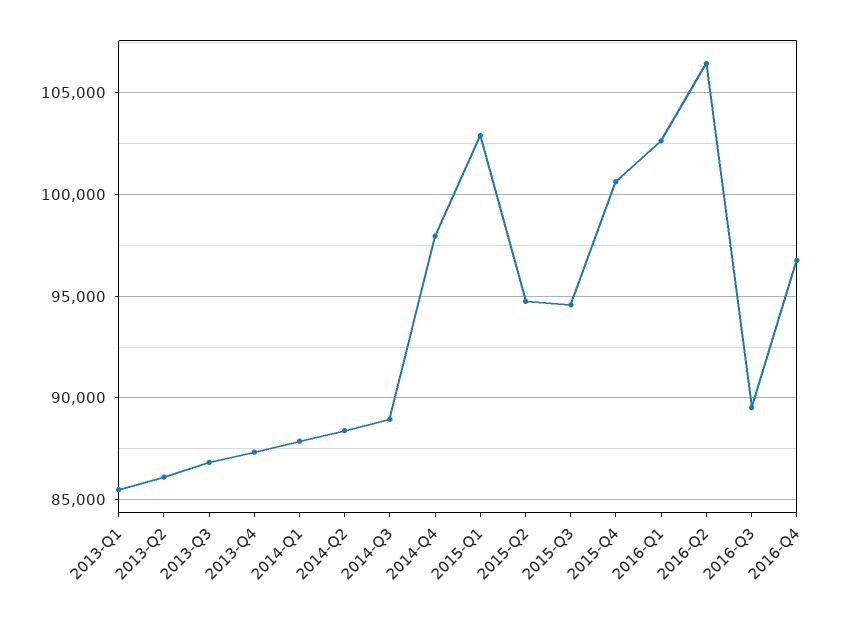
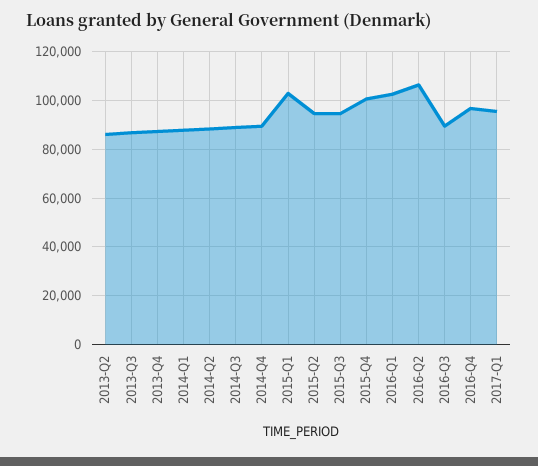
2013-Q1: 85500 -> none
2014-Q4: 98000 -> 90000
2017-Q1: none -> 95000

